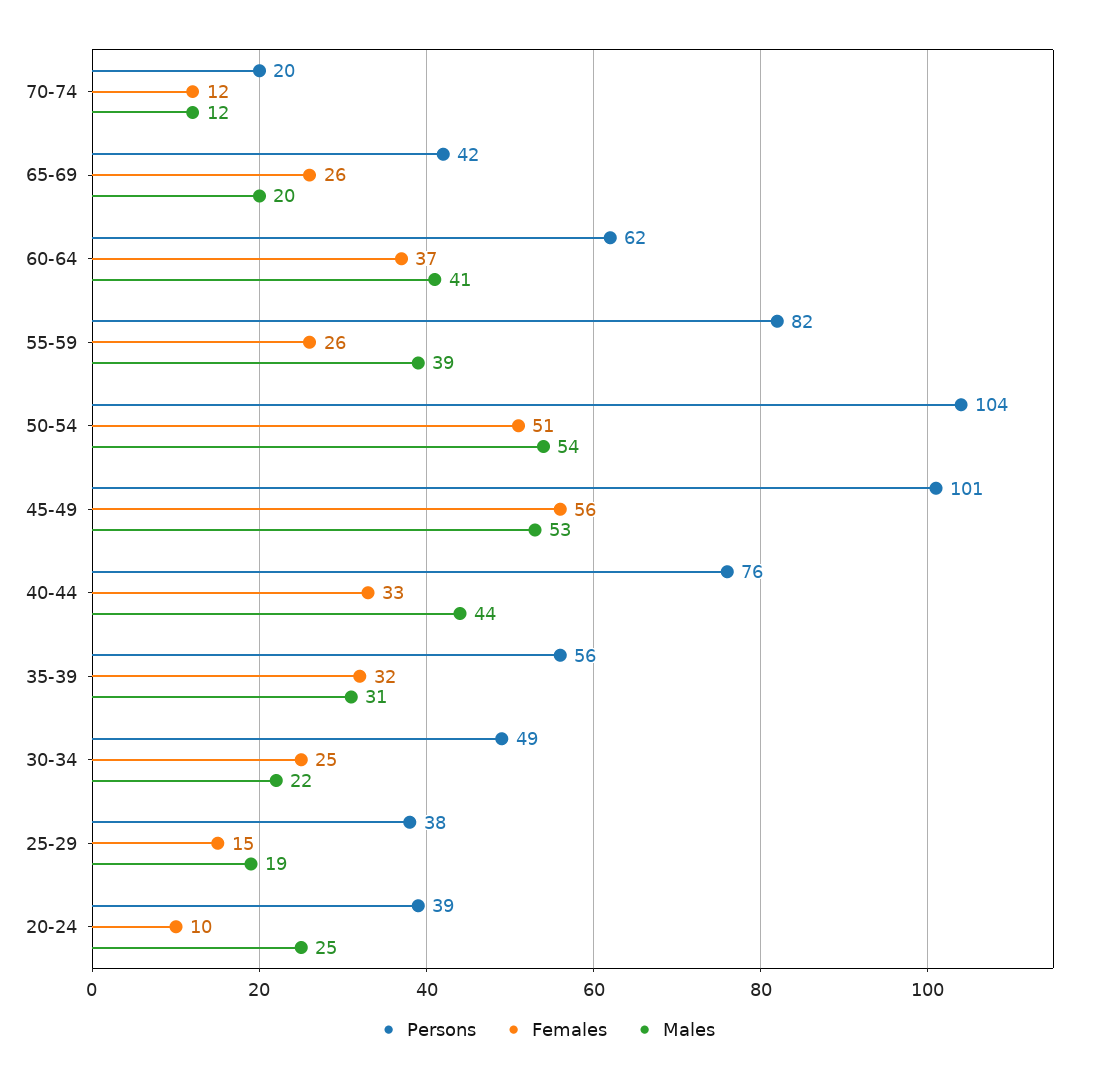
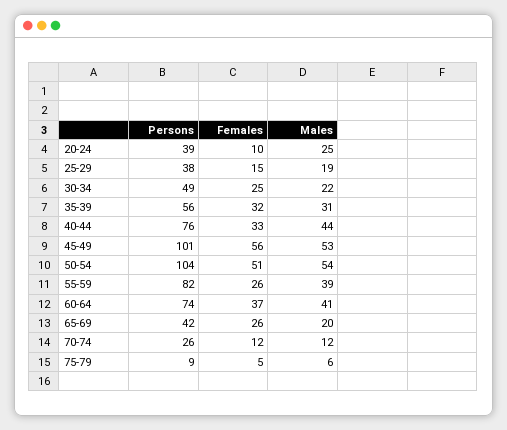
Persons, 70-74: 20 -> 26
Persons, 60-64: 62 -> 74
Persons, 75-79: none -> 9
Females, 75-79: none -> 5
Males, 75-79: none -> 6

